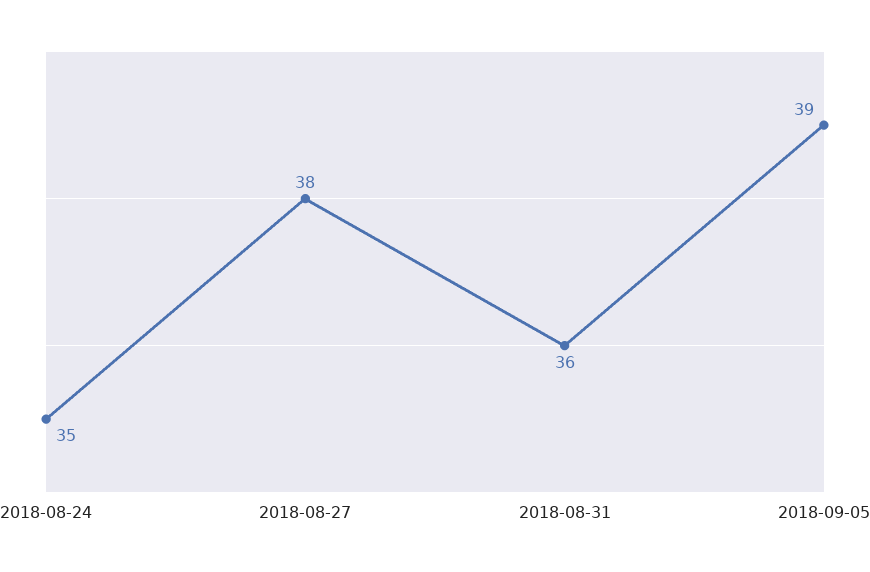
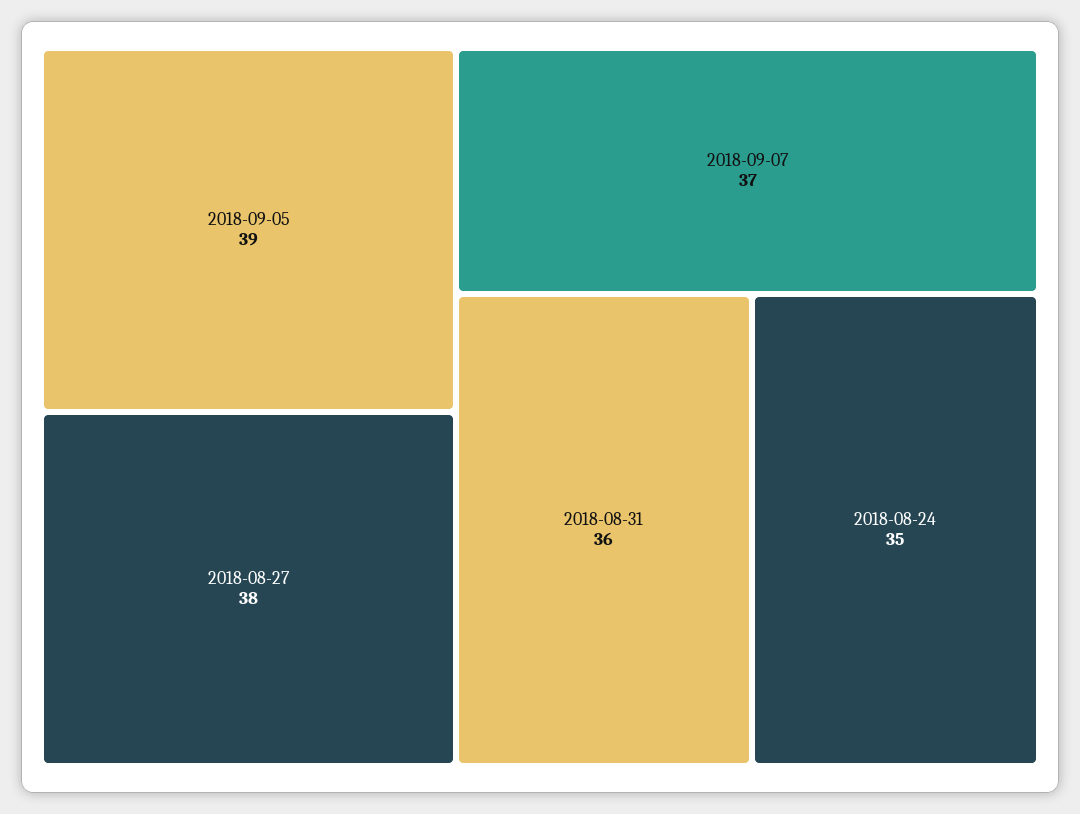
2018-09-07: none -> 37

